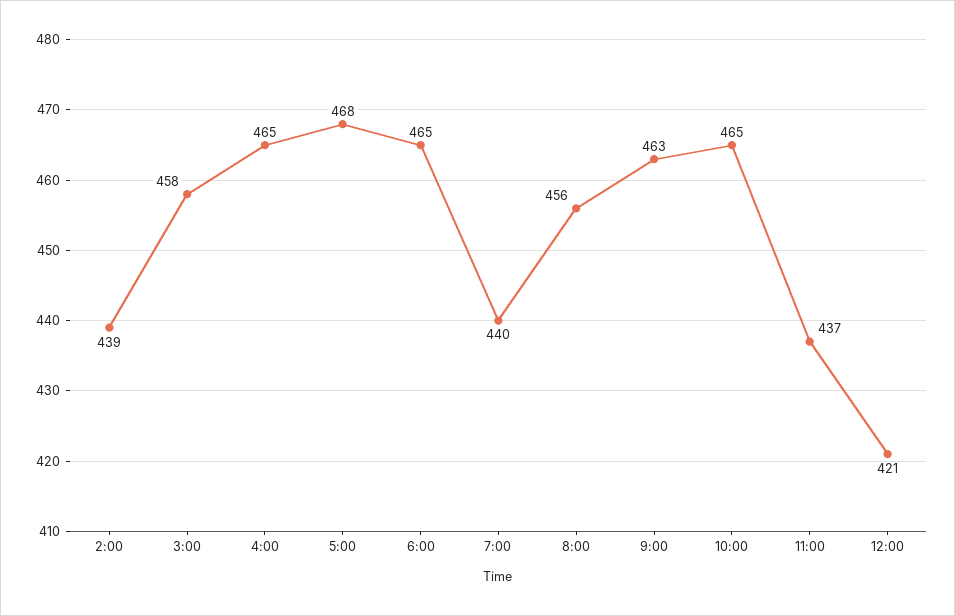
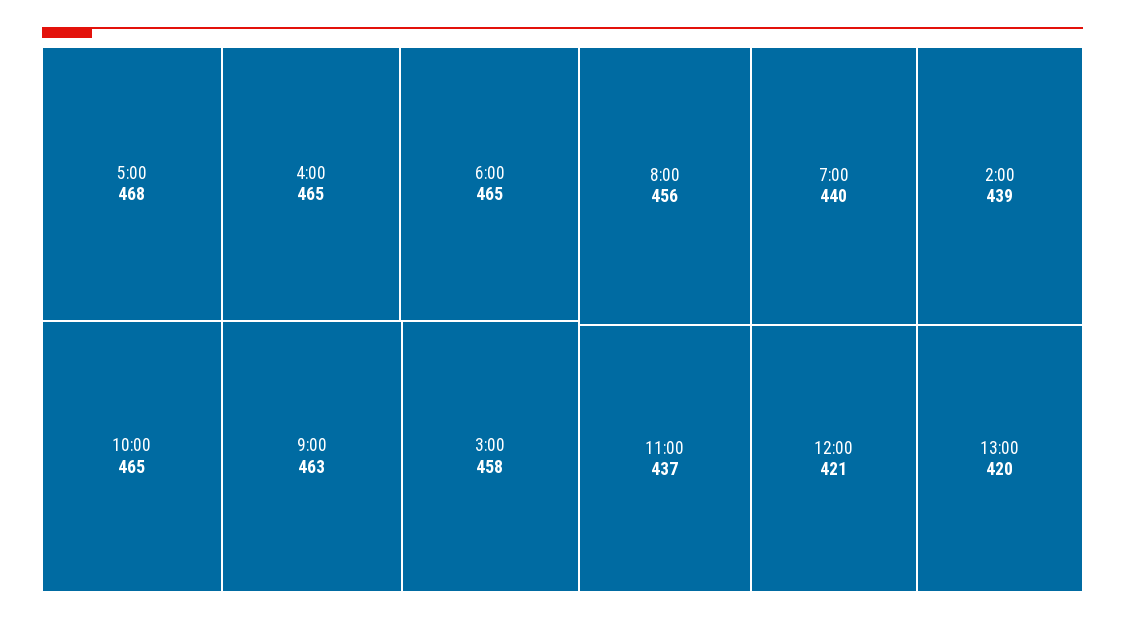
13:00: none -> 420

